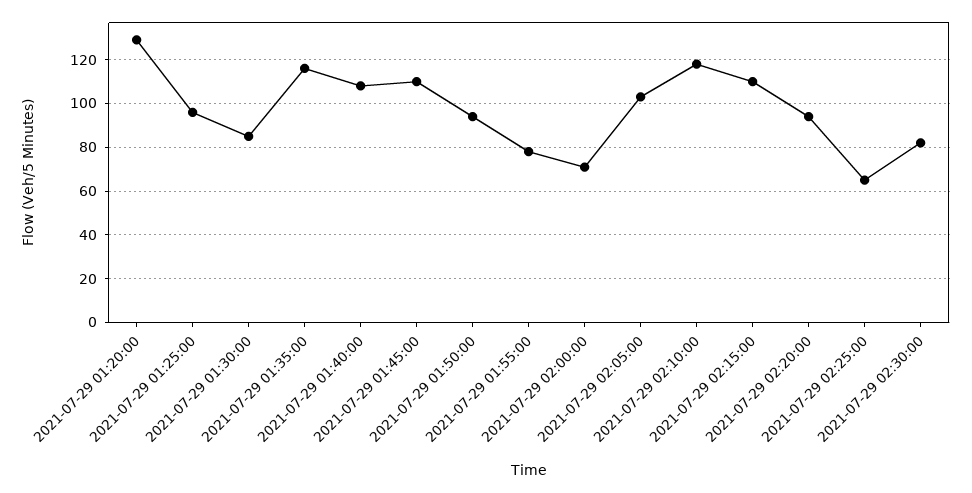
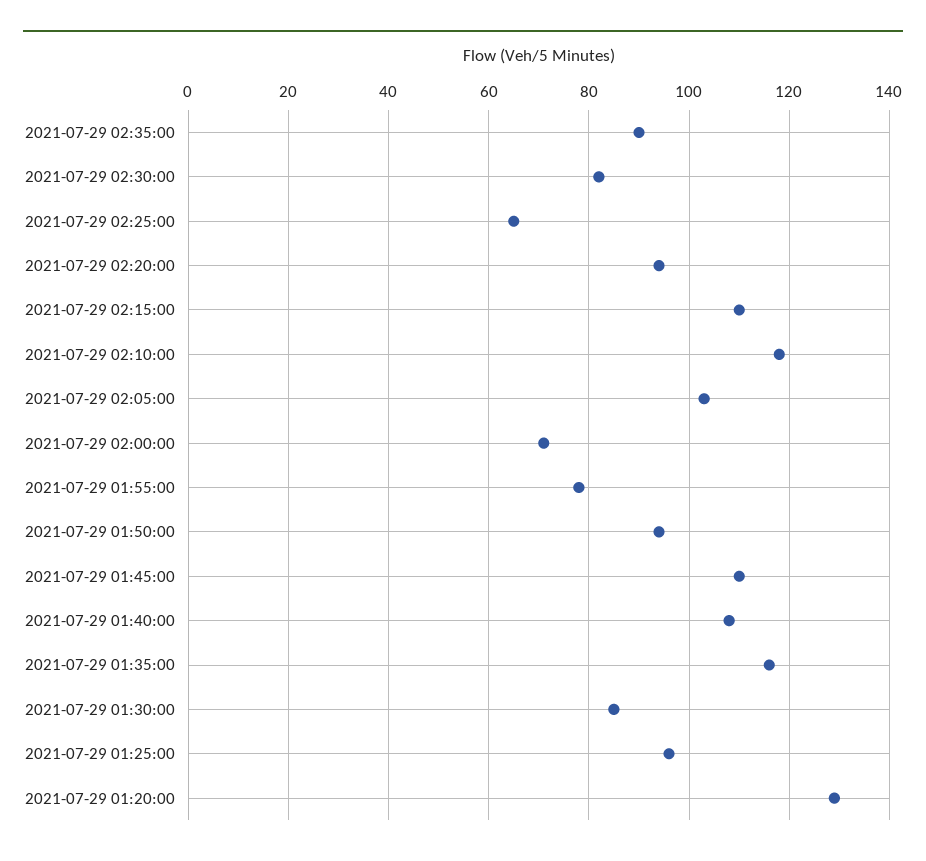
2021-07-29 02:35:00: none -> 90

